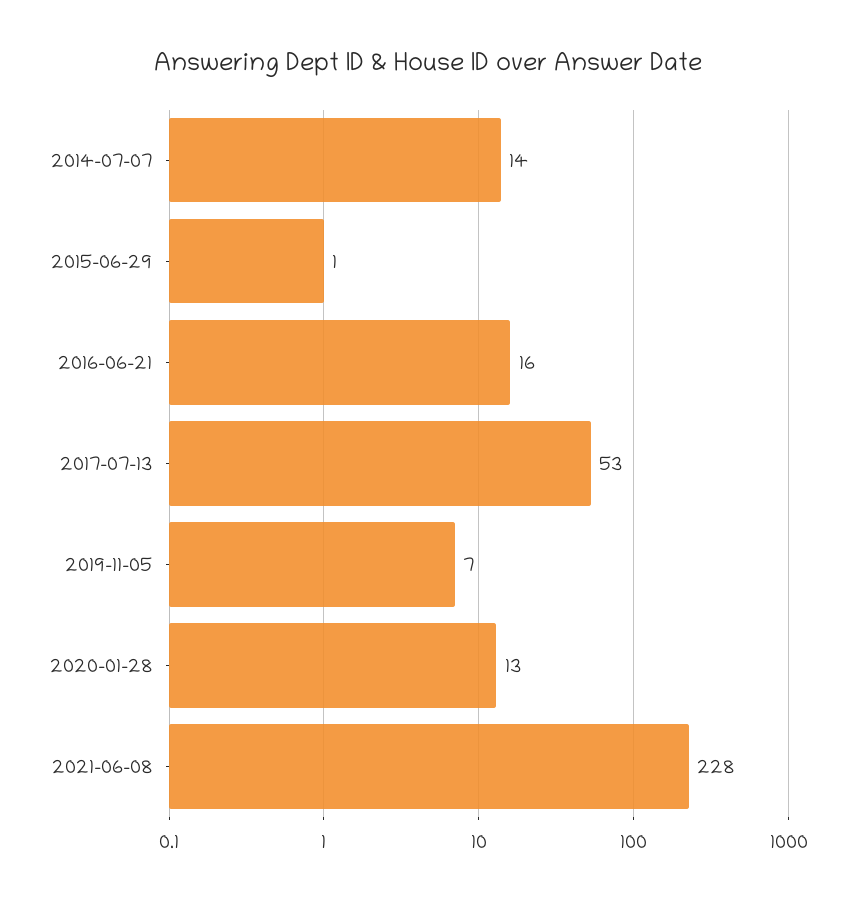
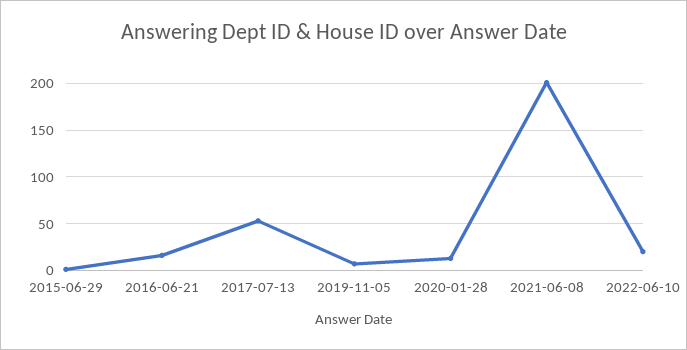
2014-07-07: 14 -> none
2021-06-08: 228 -> 200
2022-06-10: none -> 20

